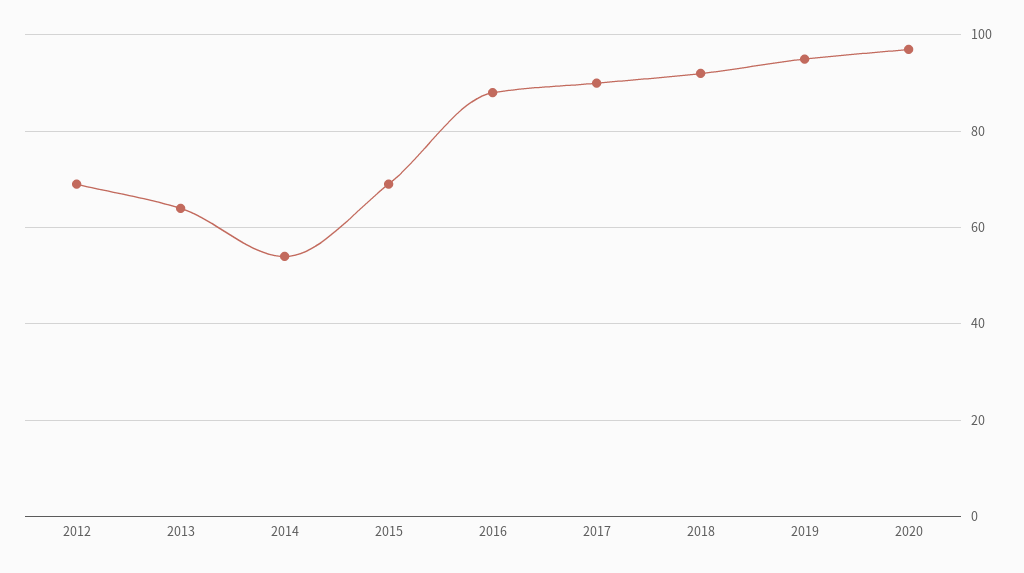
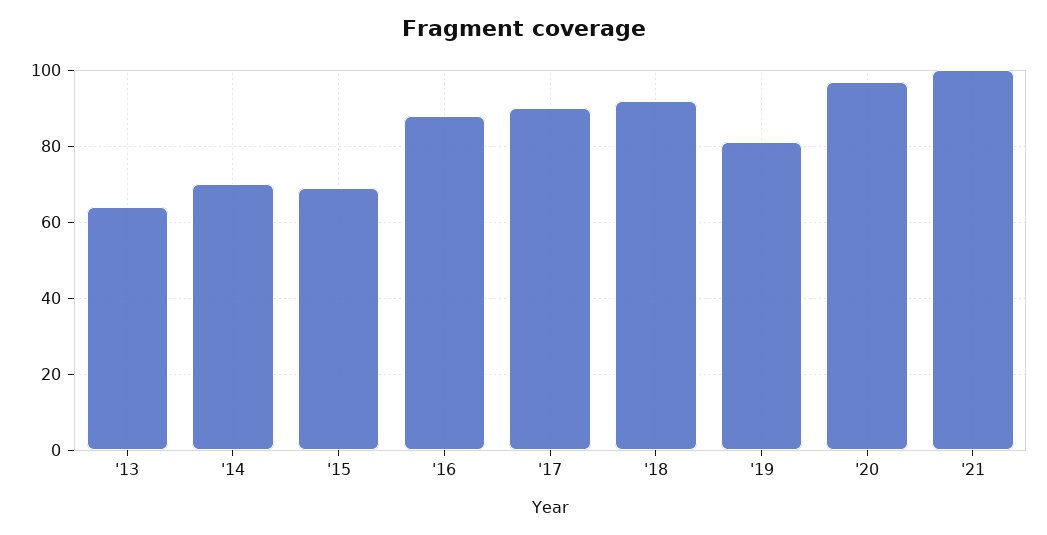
2012: 70 -> none
2014: 55 -> 70
2019: 95 -> 80
'21: none -> 100

